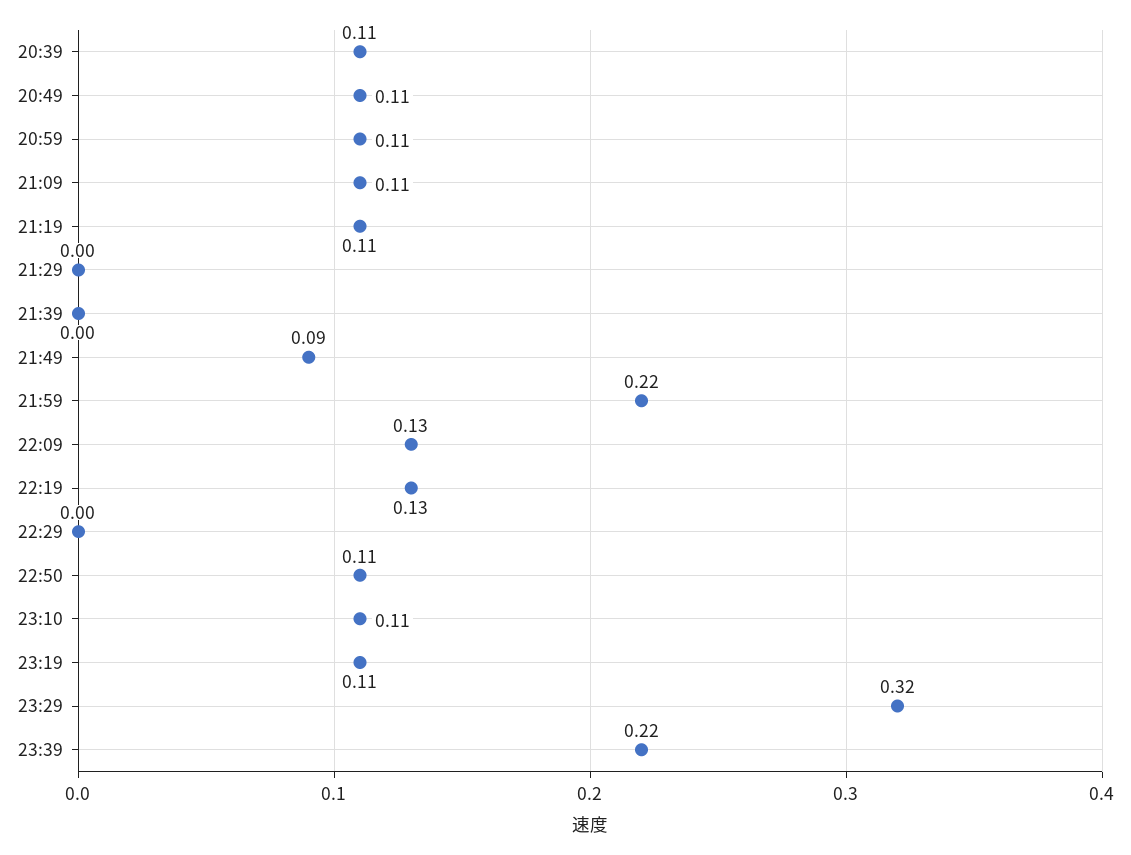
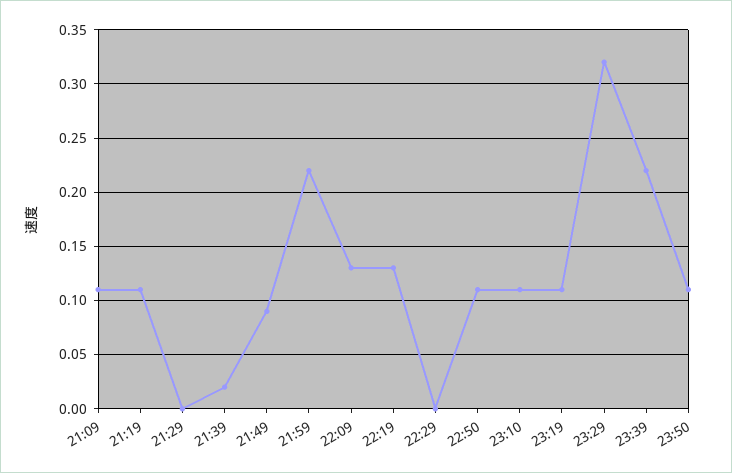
20:39: 0.11 -> none
20:49: 0.11 -> none
20:59: 0.11 -> none
21:39: 0 -> 0.02
23:50: none -> 0.11

